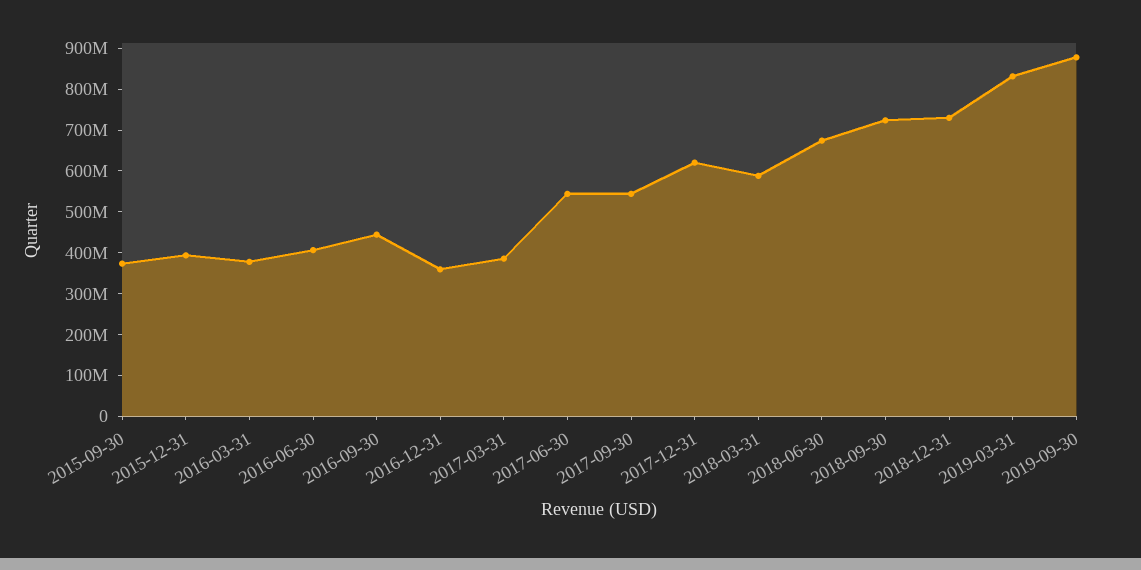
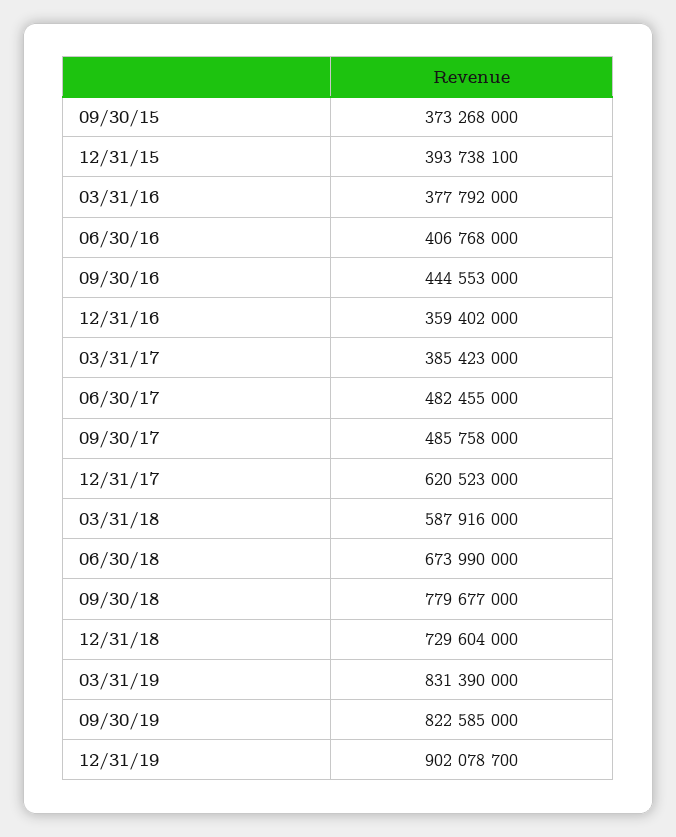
2017-06-30: 540000000 -> 482455000
2017-09-30: 540000000 -> 485758000
2018-09-30: 720000000 -> 779677000
2019-09-30: 880000000 -> 822585000
12/31/19: none -> 902078700

